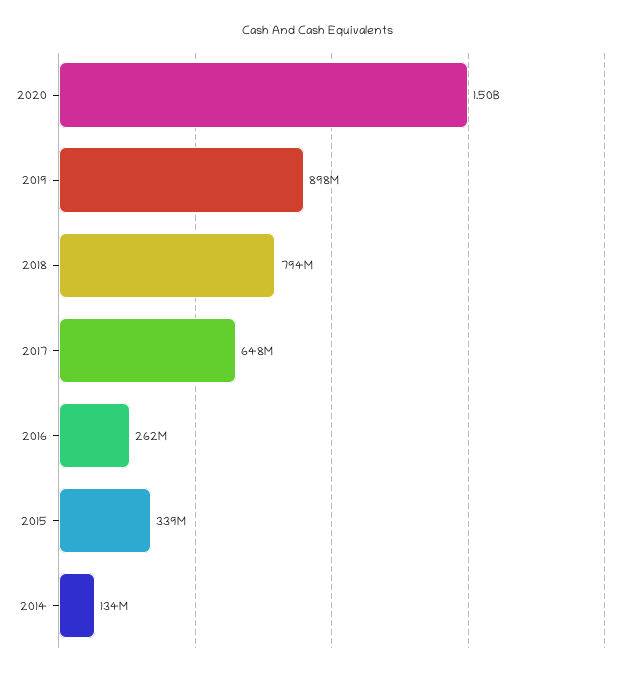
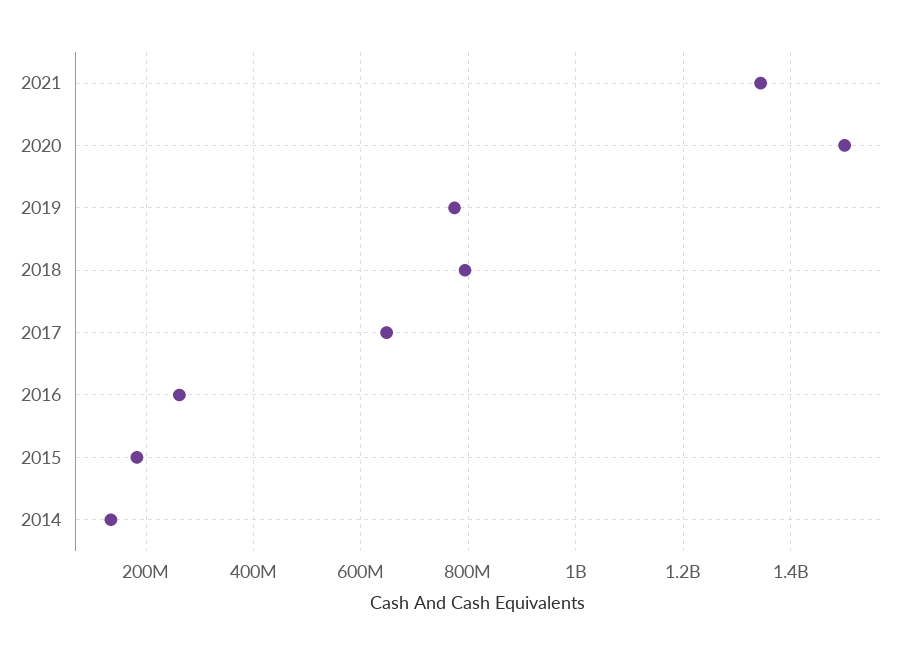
2019: 898000000 -> 780000000
2015: 339000000 -> 180000000
2021: none -> 1340000000

